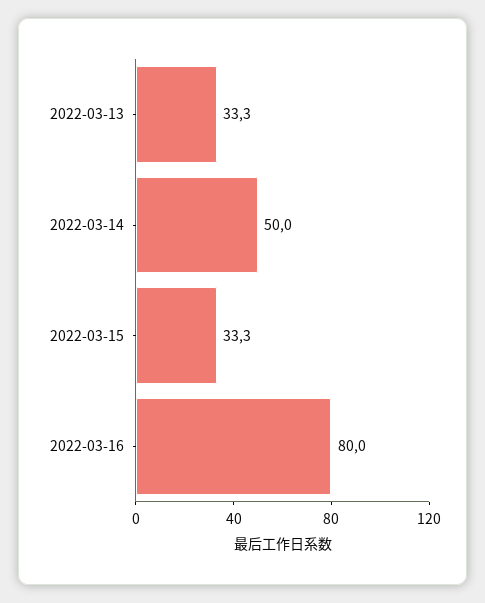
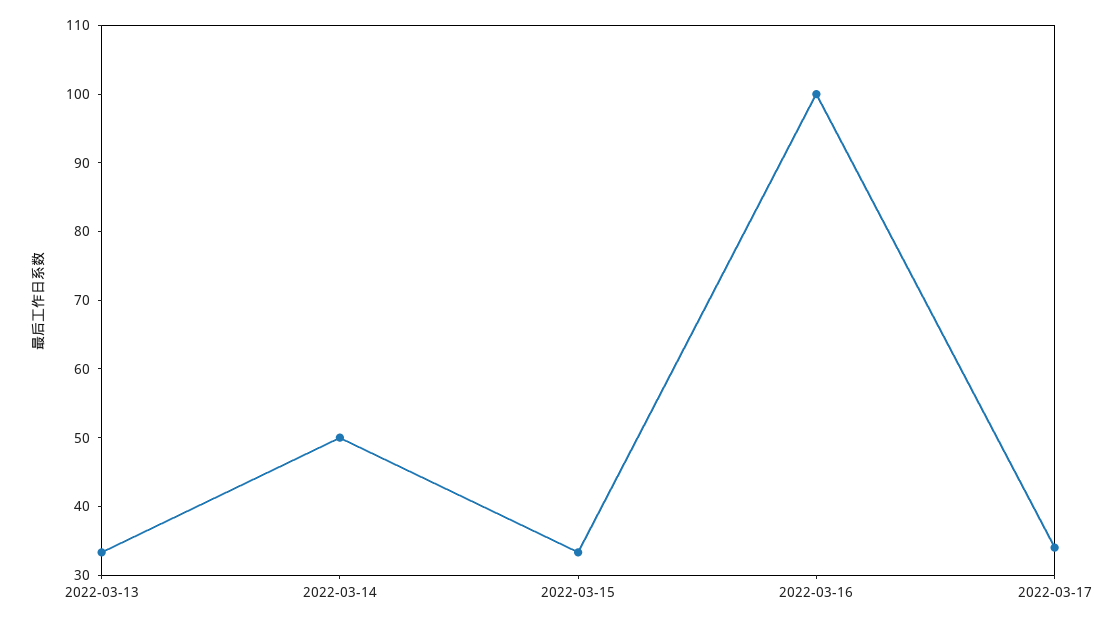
2022-03-16: 80 -> 100
2022-03-17: none -> 34

